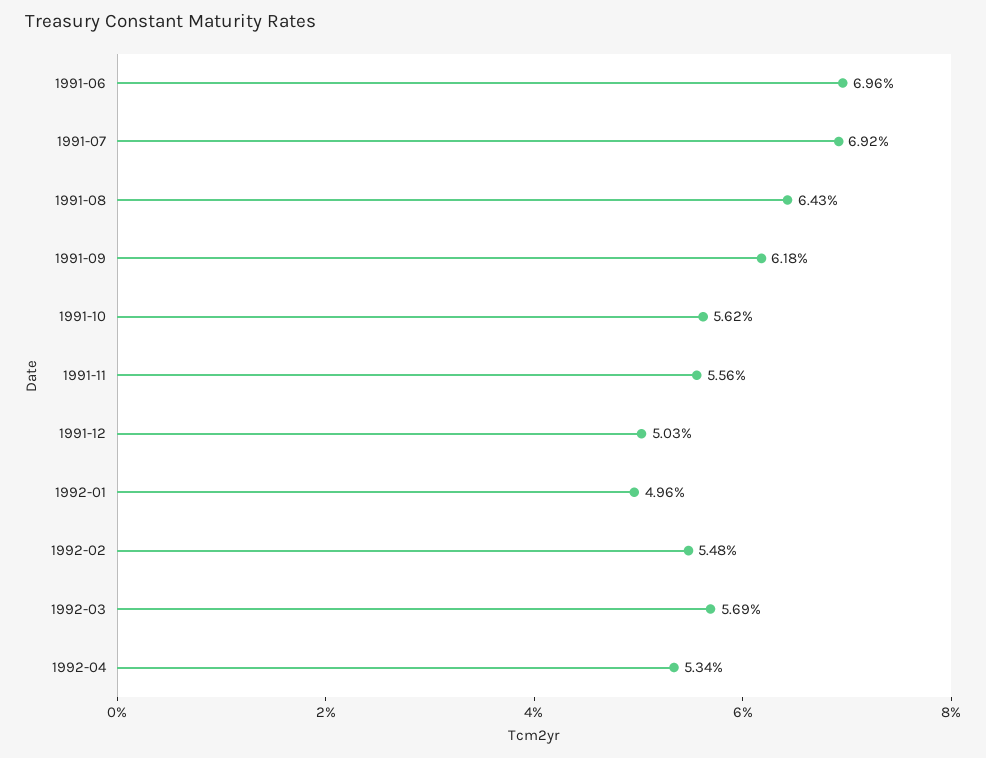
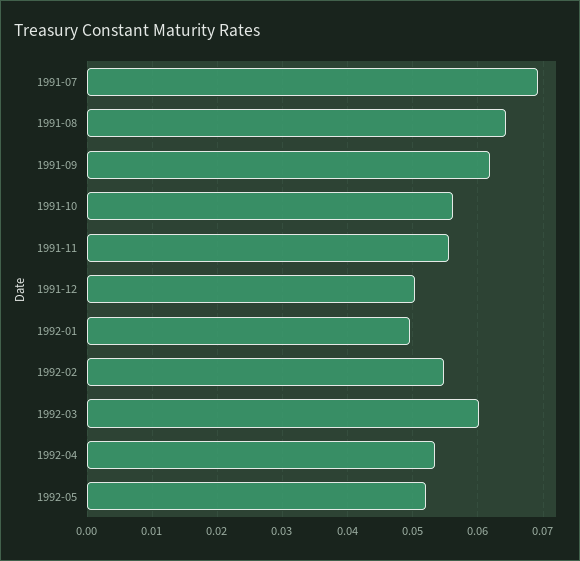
1991-06: 0.0696 -> none
1992-03: 0.0569 -> 0.06
1992-05: none -> 0.052

